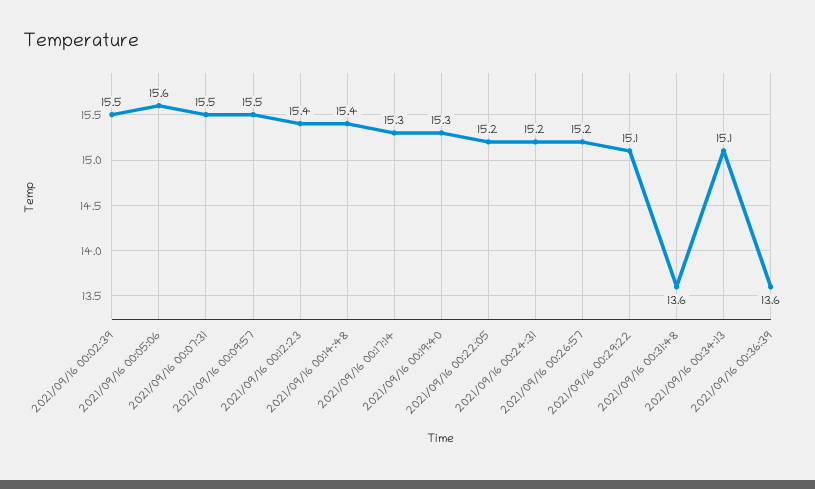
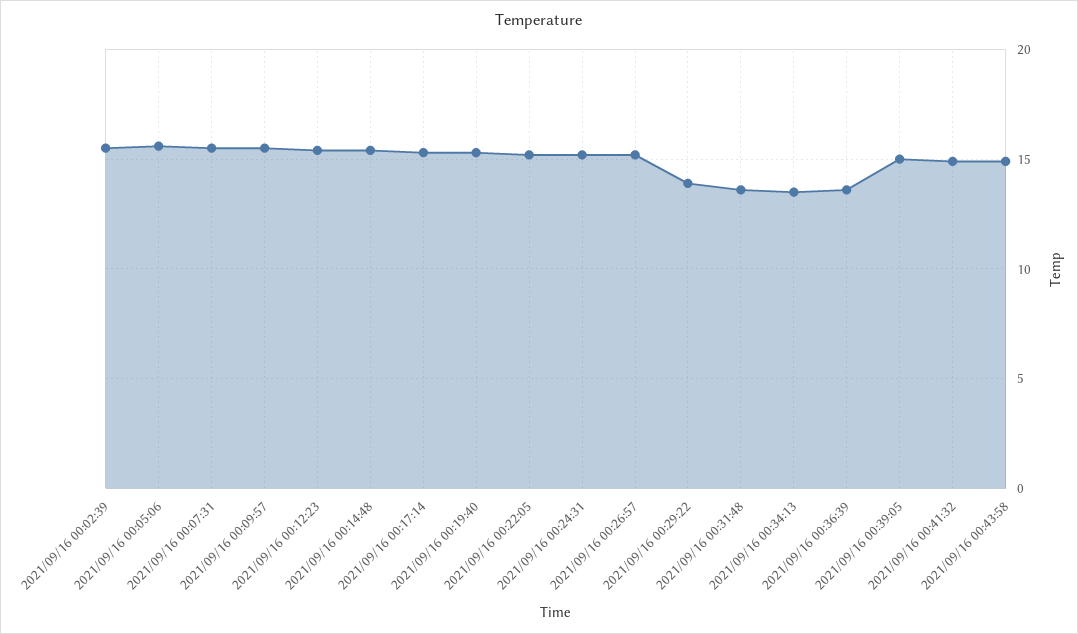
2021/09/16 00:29:22: 15.1 -> 14
2021/09/16 00:34:13: 15.1 -> 13.5
2021/09/16 00:39:05: none -> 15
2021/09/16 00:41:32: none -> 15
2021/09/16 00:43:58: none -> 15

